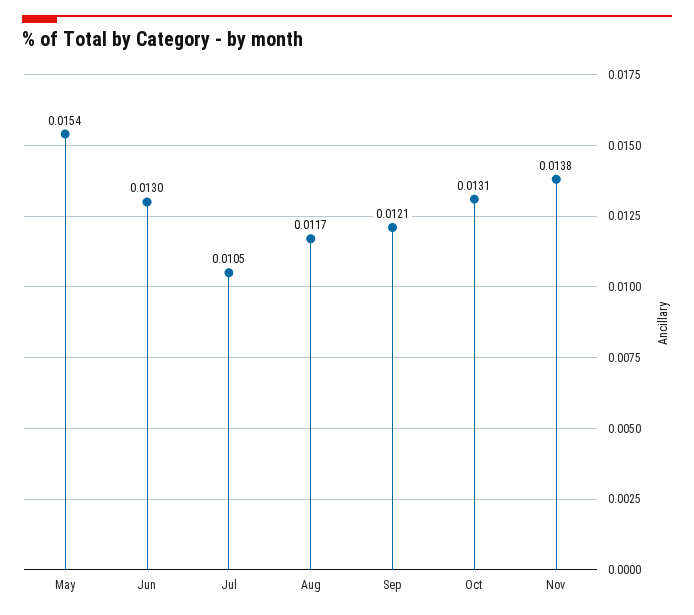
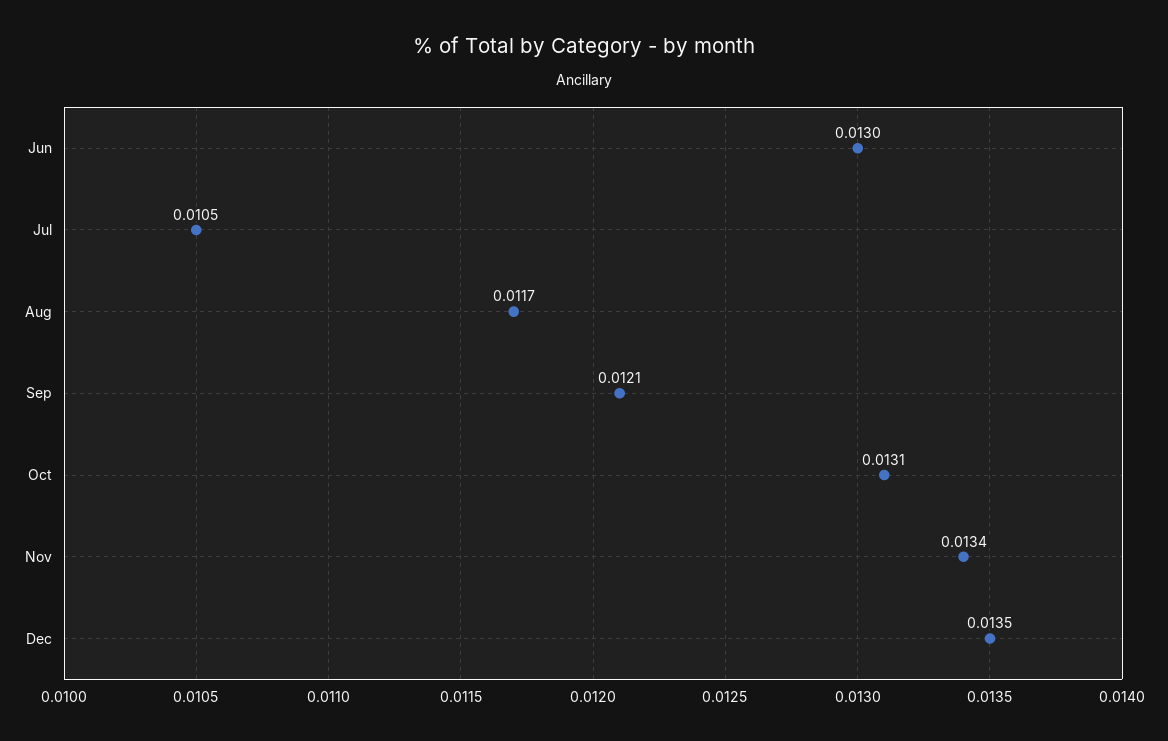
May: 0.0154 -> none
Nov: 0.0138 -> 0.0134
Dec: none -> 0.0135

